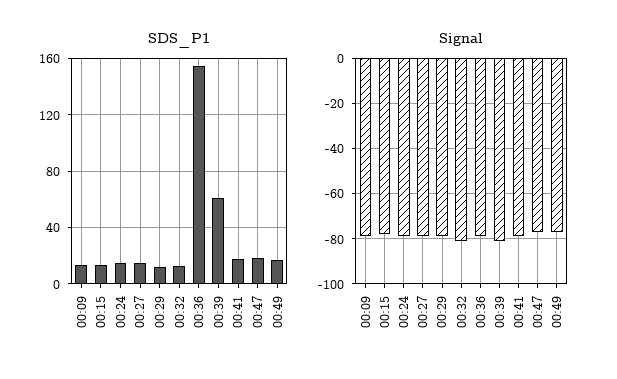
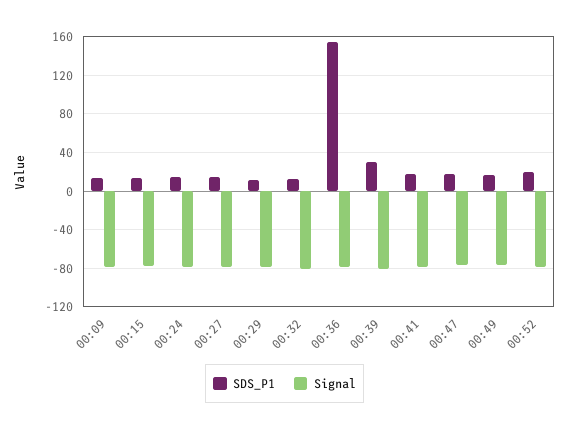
SDS_P1, 00:39: 60 -> 30
SDS_P1, 00:52: none -> 20
Signal, 00:52: none -> -80

